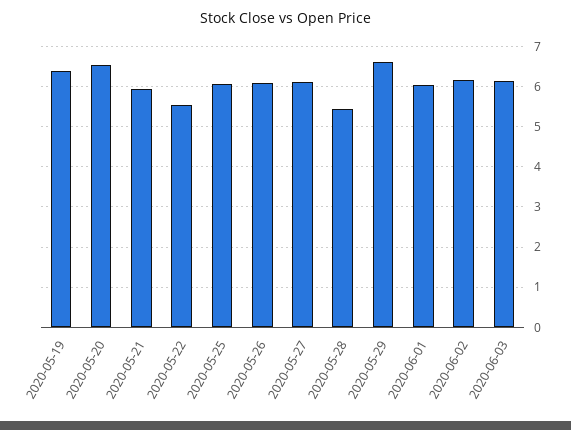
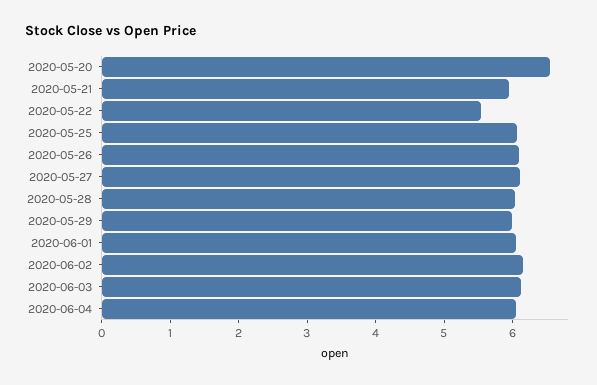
2020-05-19: 6.4 -> none
2020-05-28: 5.4 -> 6
2020-05-29: 6.6 -> 6
2020-06-04: none -> 6

